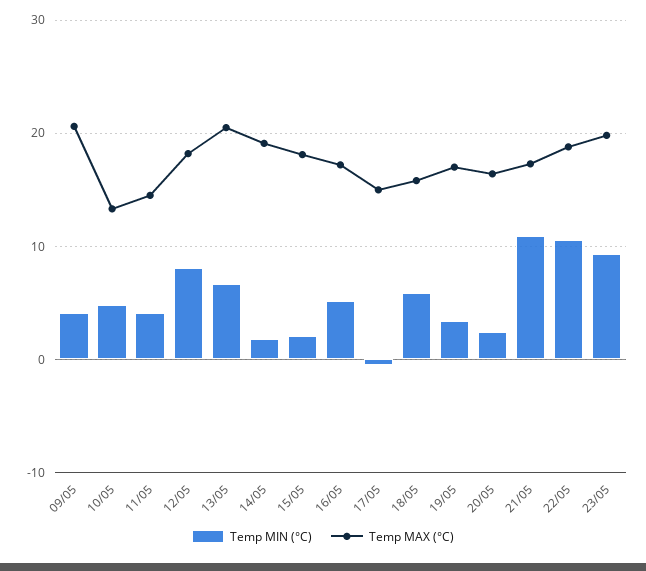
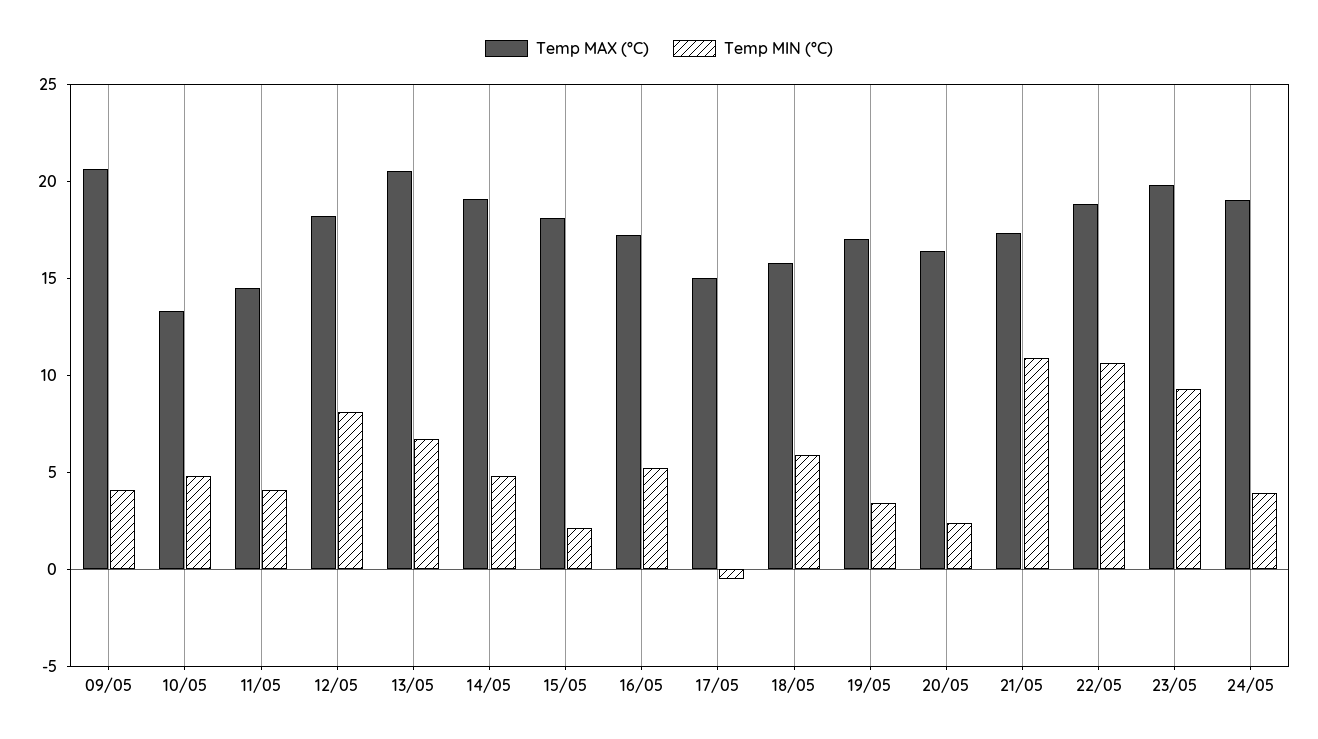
Temp MIN (°C), 14/05: 2 -> 5
Temp MAX (°C), 24/05: none -> 19
Temp MIN (°C), 24/05: none -> 4

